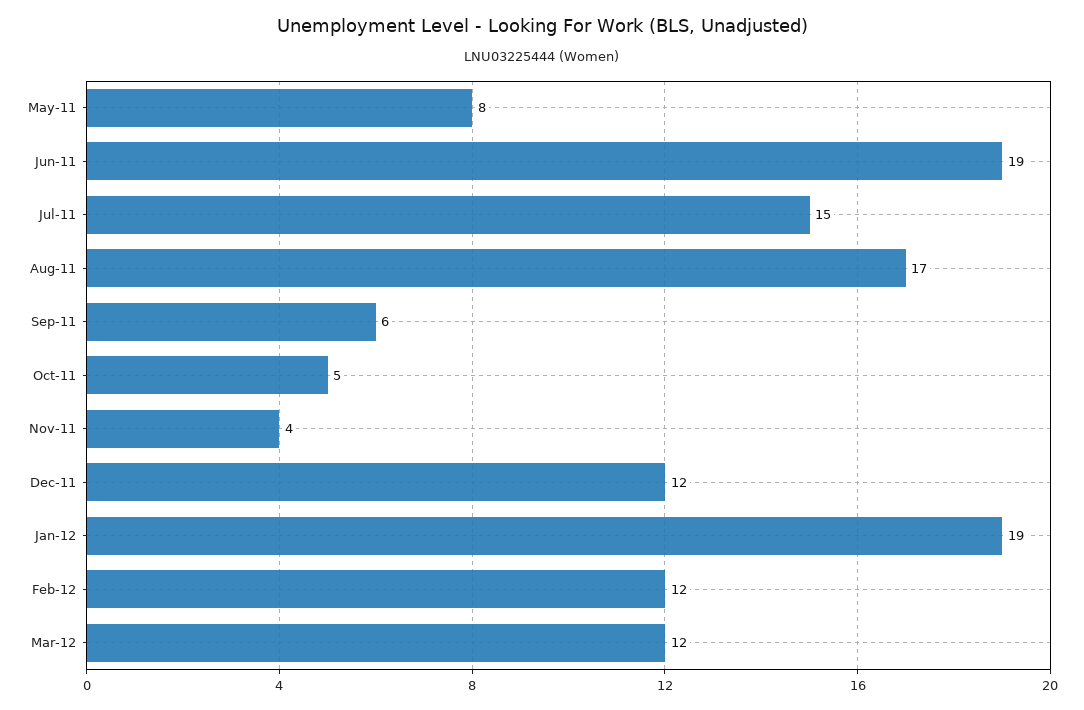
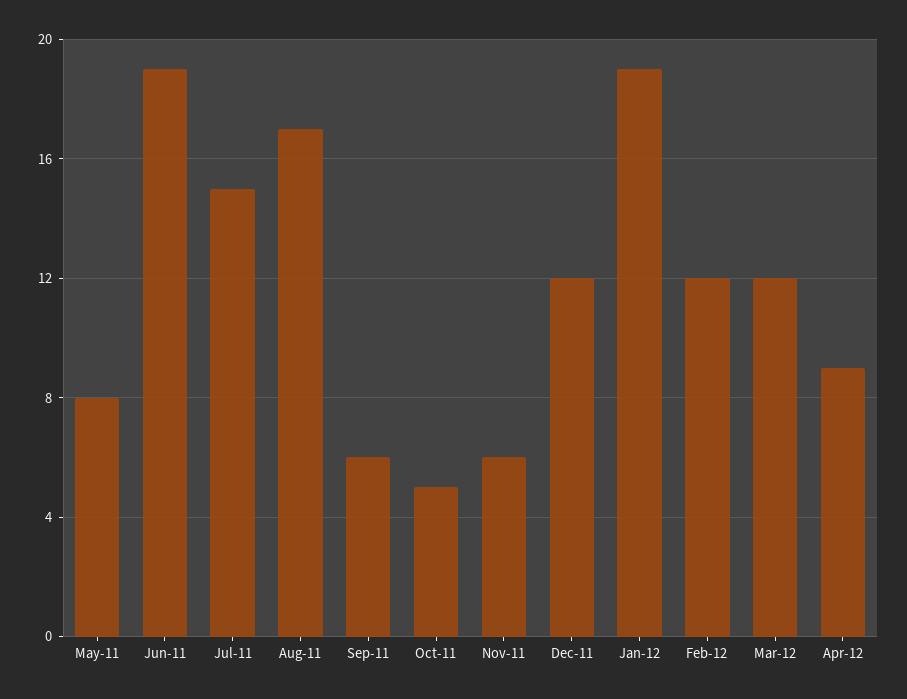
Nov-11: 4 -> 6
Apr-12: none -> 9

